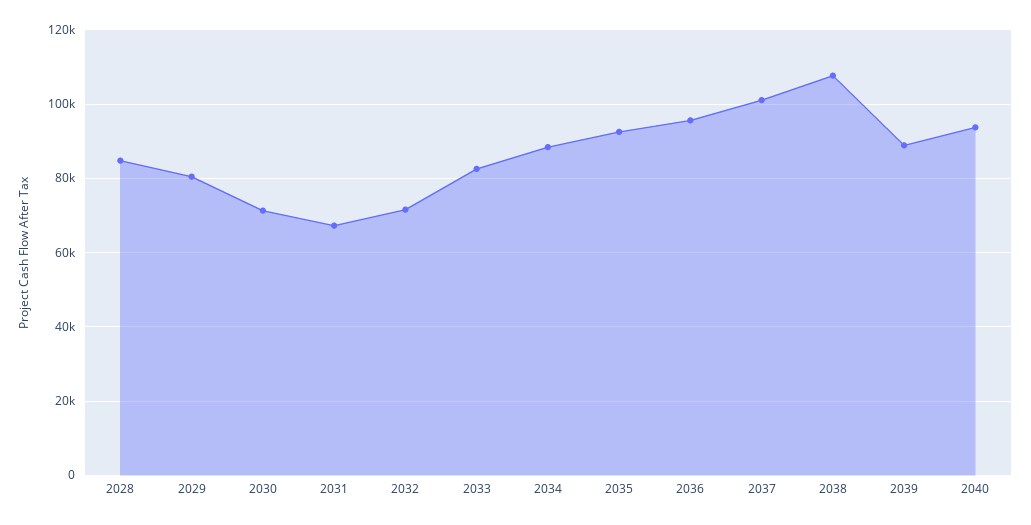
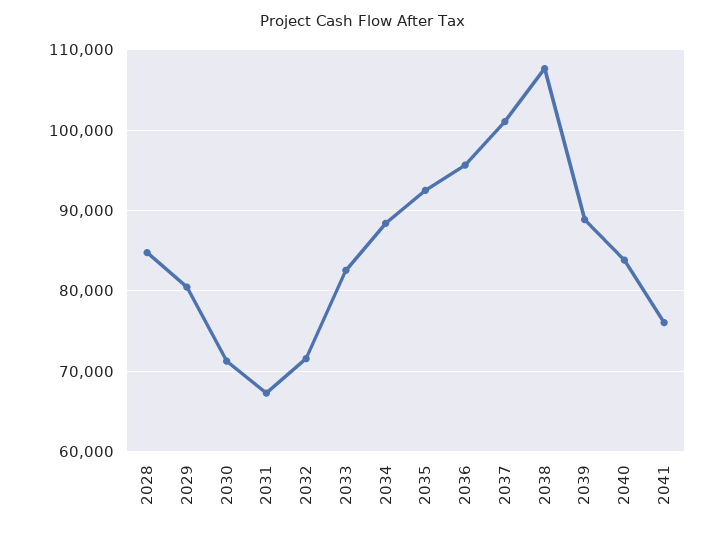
2040: 94000 -> 84000
2041: none -> 76000

